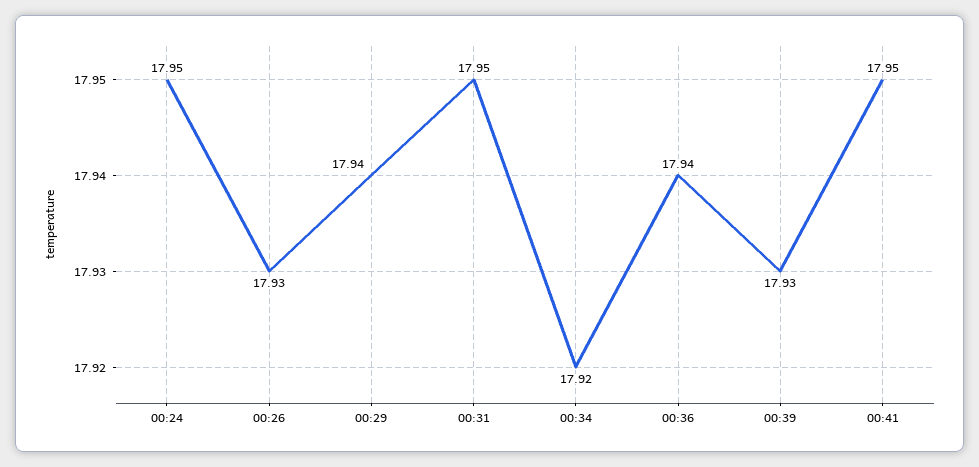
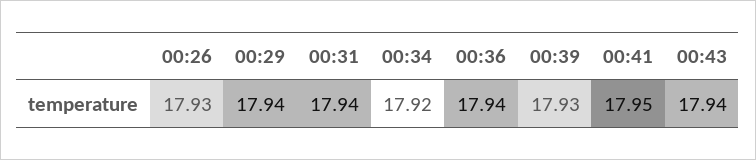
00:24: 17.95 -> none
00:31: 17.95 -> 17.94
00:43: none -> 17.94

